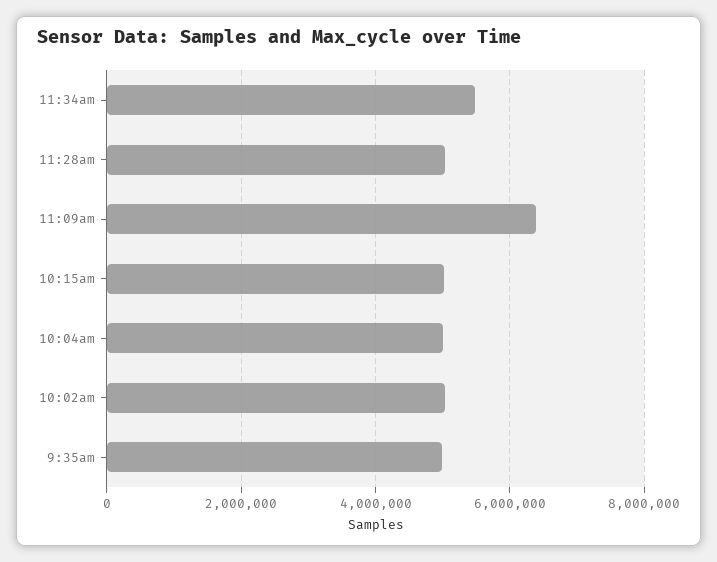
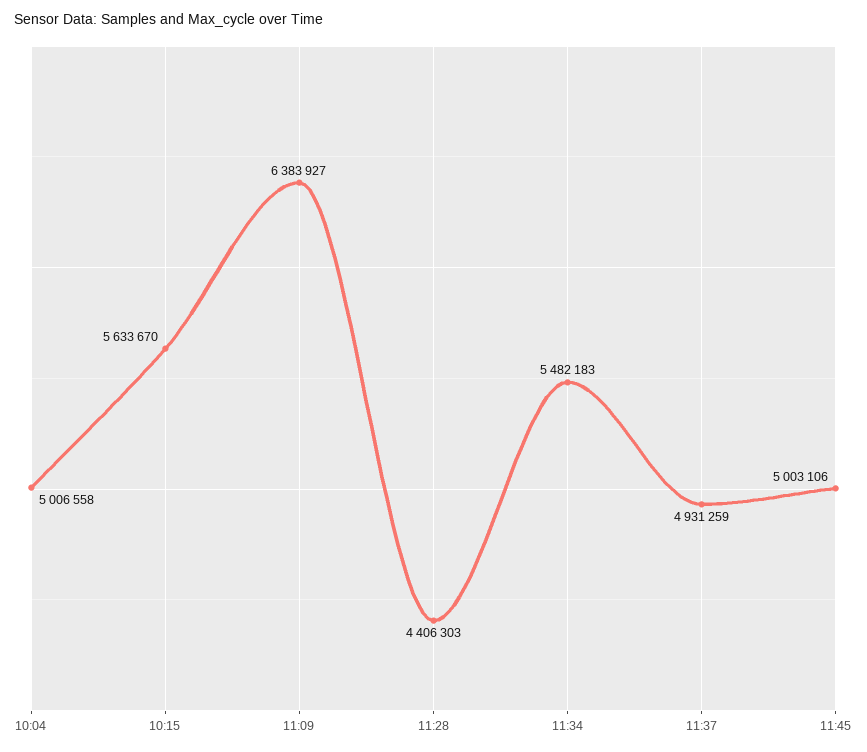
11:28am: 5000000 -> 4406303
10:15am: 5000000 -> 5633670
10:02am: 5000000 -> none
9:35am: 5000000 -> none
11:37: none -> 4931259
11:45: none -> 5003106

